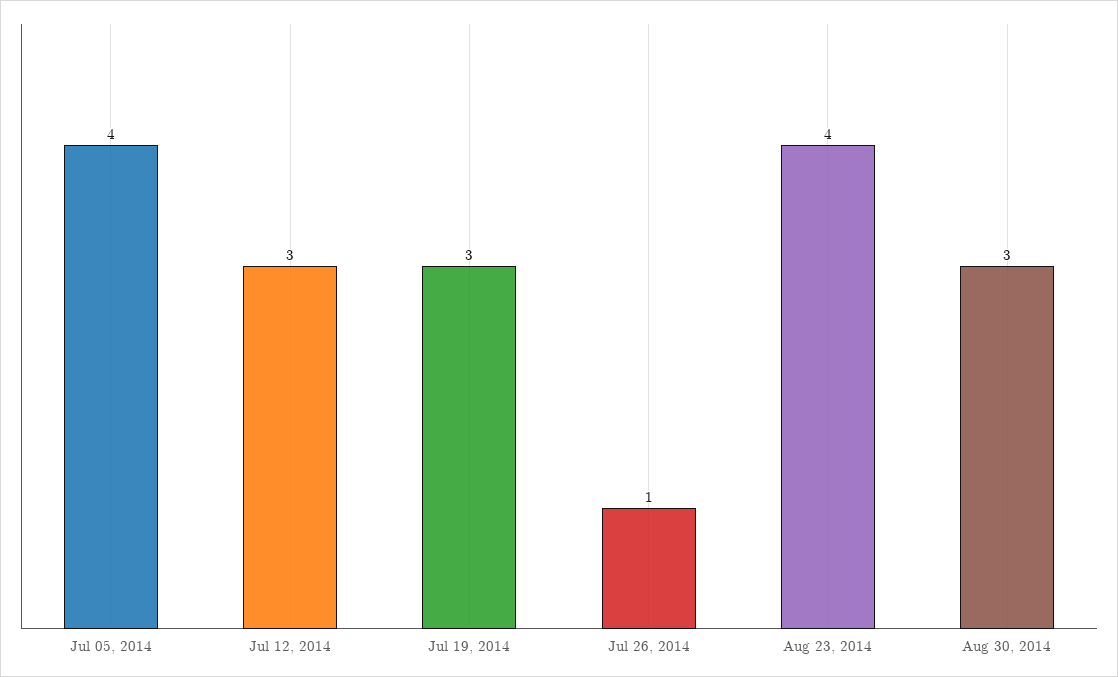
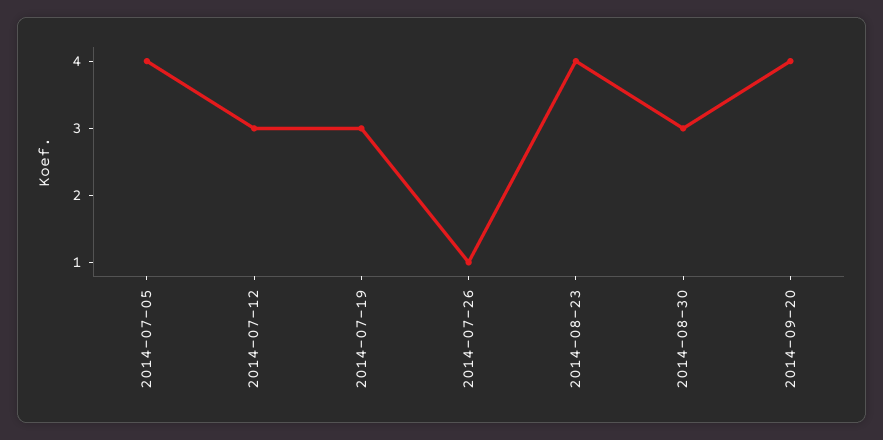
2014-09-20: none -> 4

